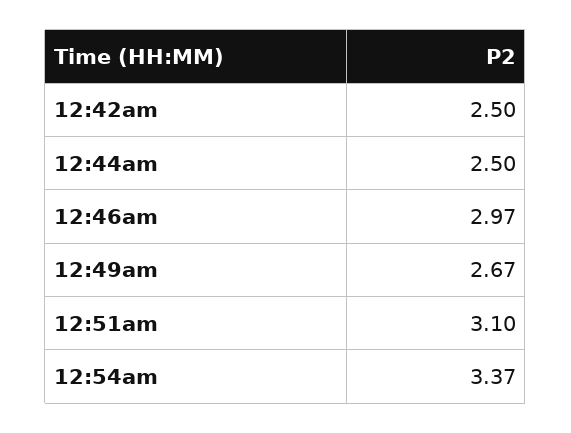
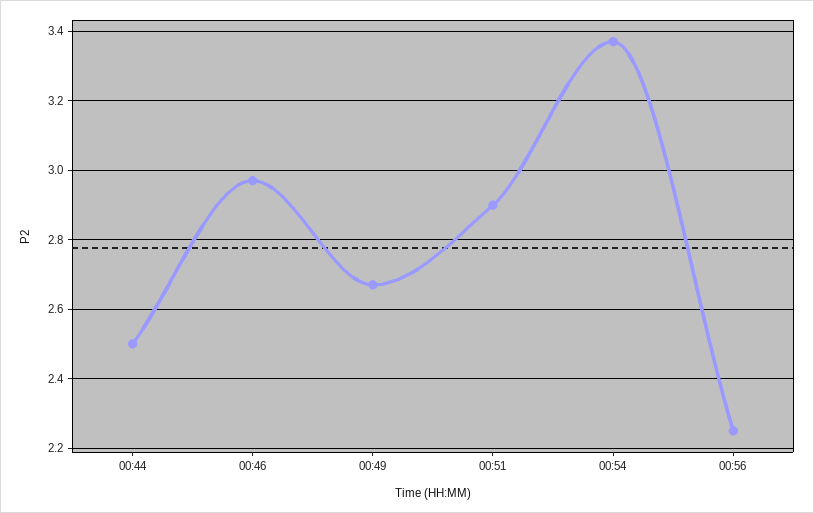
12:42am: 2.5 -> none
12:51am: 3.1 -> 2.9
00:56: none -> 2.25

